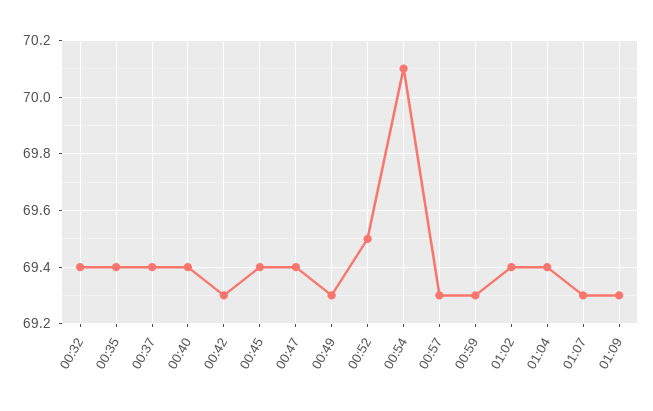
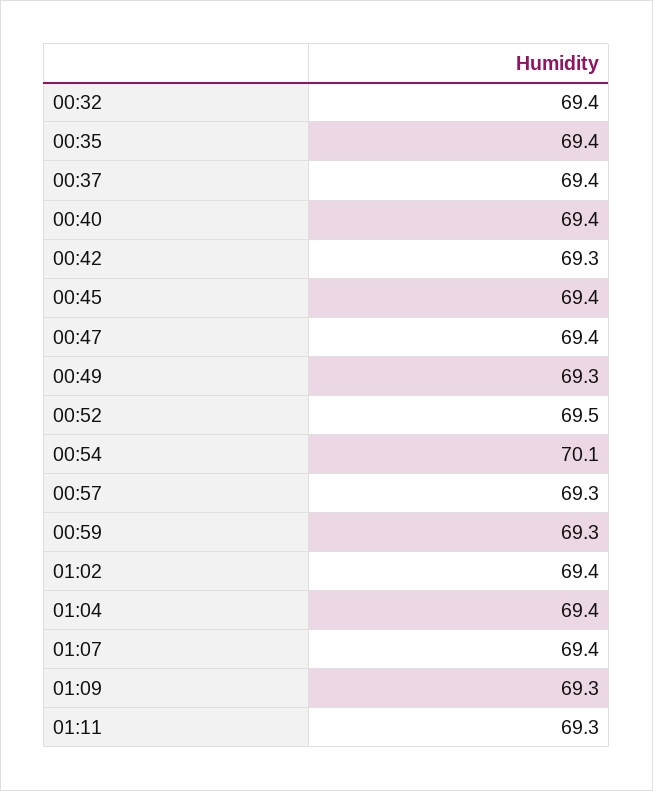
01:07: 69.3 -> 69.4
01:11: none -> 69.3

